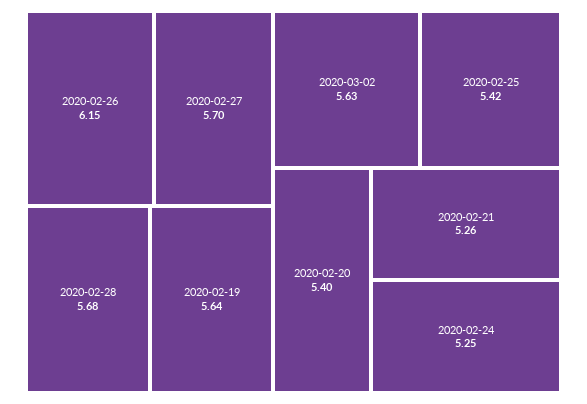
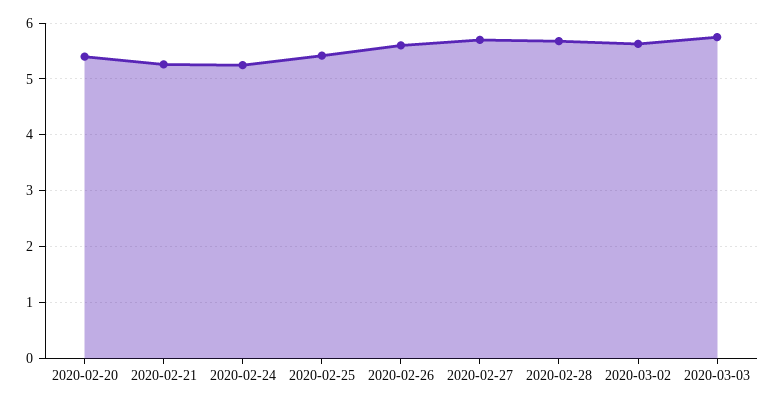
2020-02-26: 6.15 -> 5.6
2020-02-19: 5.64 -> none
2020-03-03: none -> 5.8

